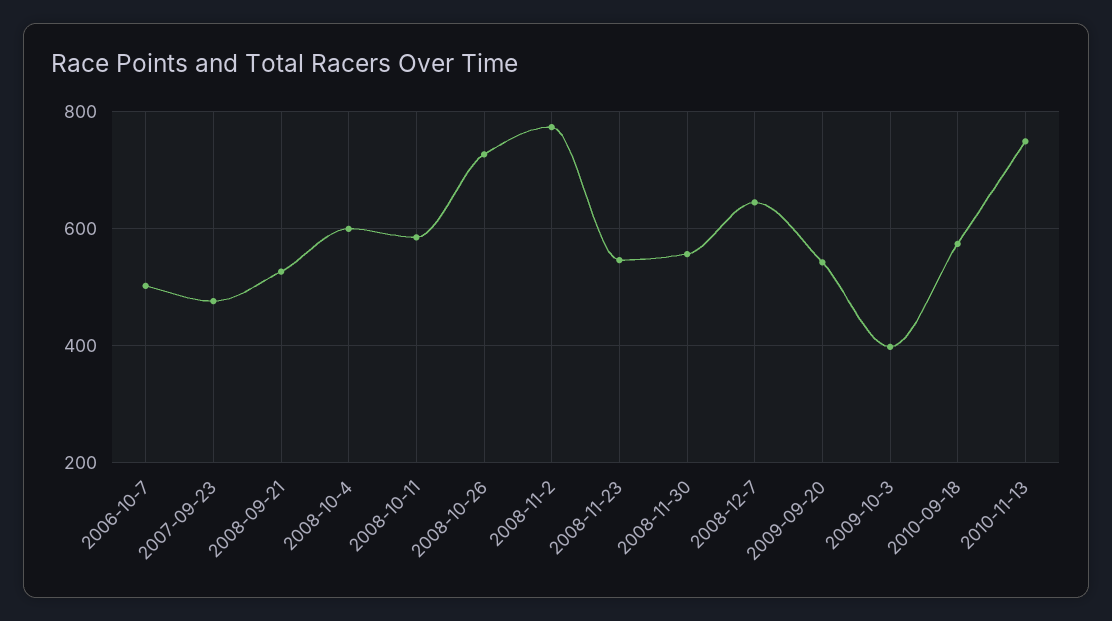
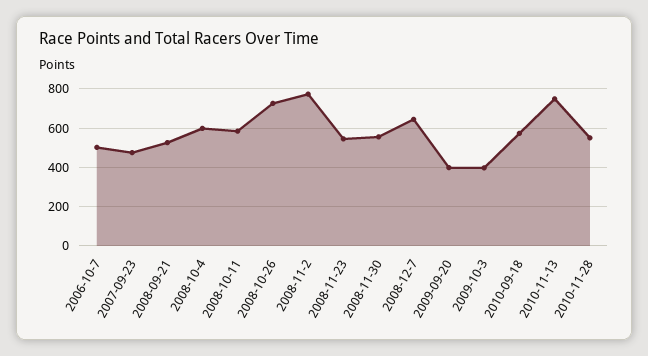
2009-09-20: 540 -> 400
2010-11-28: none -> 550

